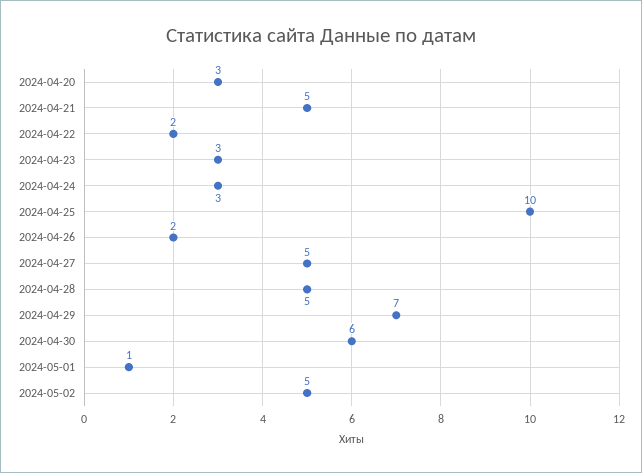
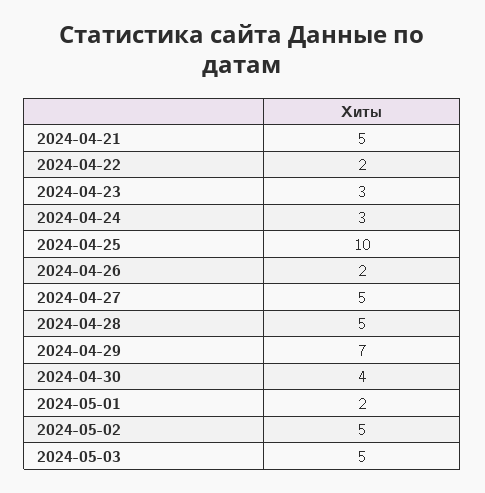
2024-04-20: 3 -> none
2024-04-30: 6 -> 4
2024-05-01: 1 -> 2
2024-05-03: none -> 5

